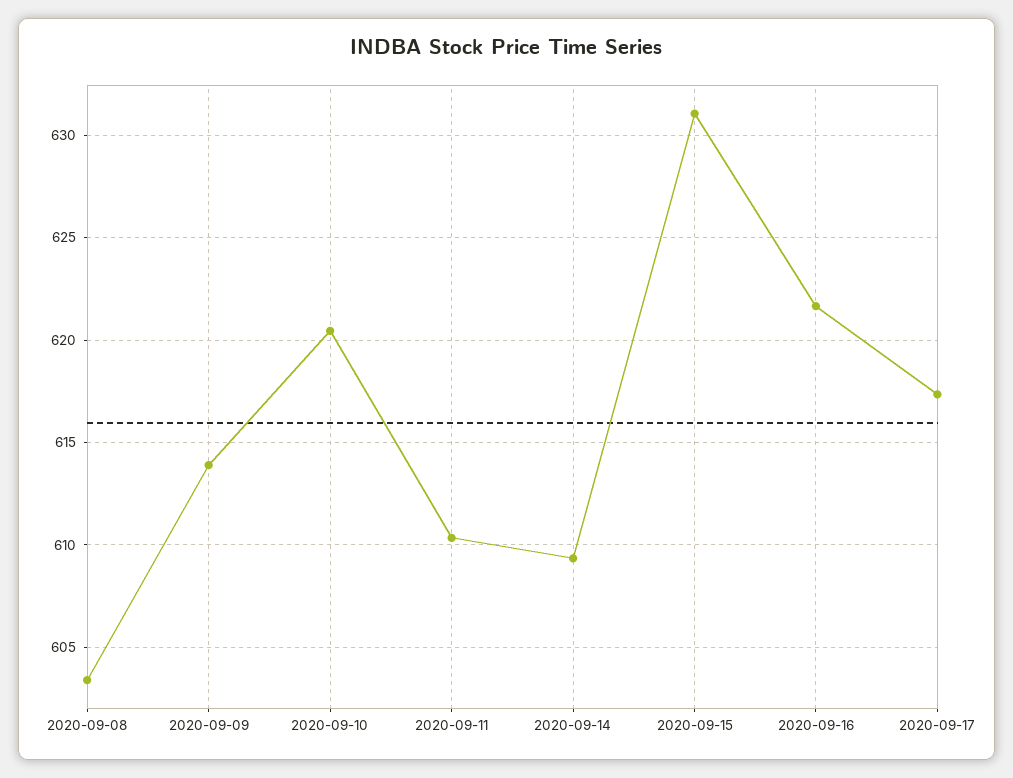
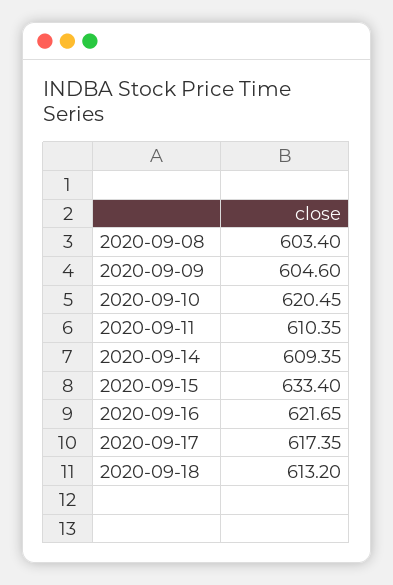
2020-09-09: 614 -> 604.6
2020-09-15: 631 -> 633.4
2020-09-18: none -> 613.2

